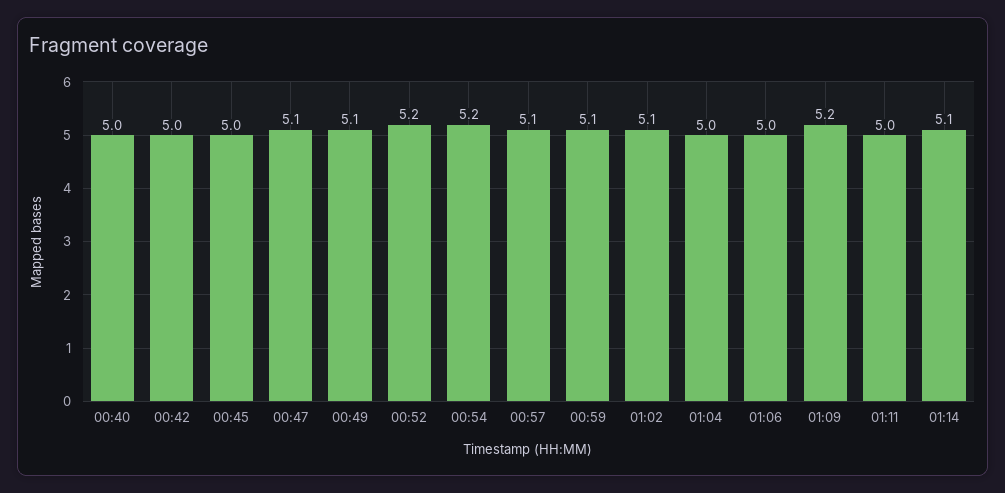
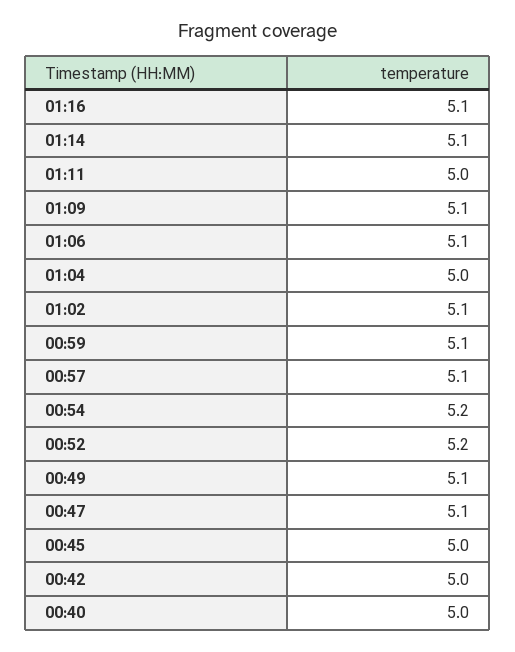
01:06: 5 -> 5.1
01:09: 5.2 -> 5.1
01:16: none -> 5.1

